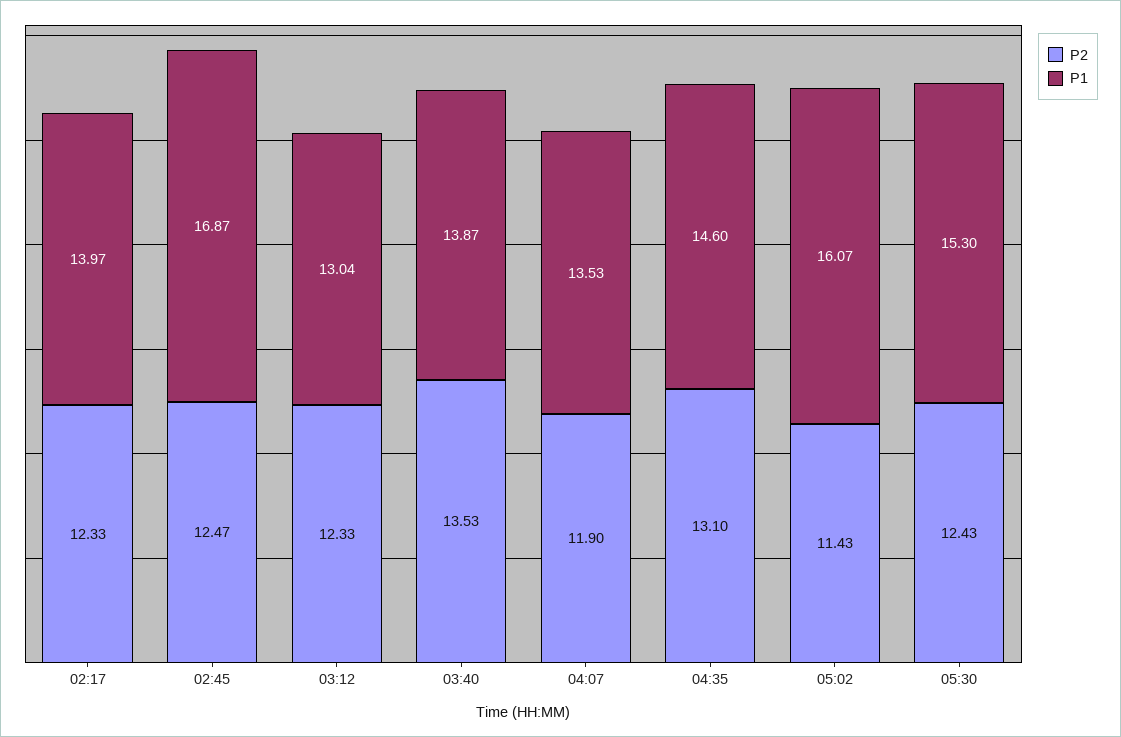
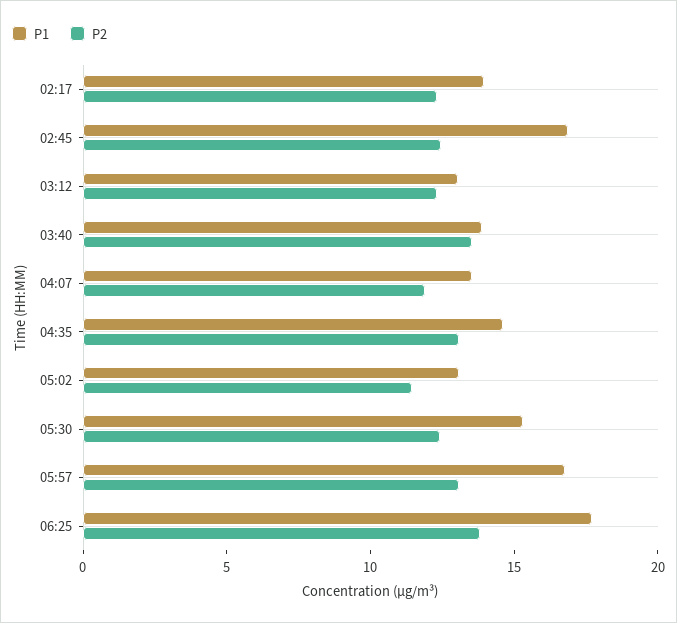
P1, 05:02: 16.07 -> 13
P1, 05:57: none -> 17
P2, 05:57: none -> 13
P1, 06:25: none -> 18
P2, 06:25: none -> 14

